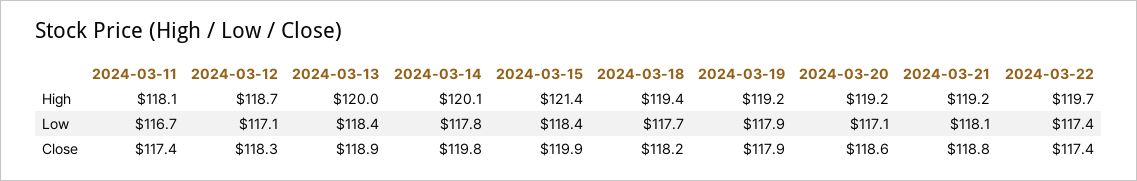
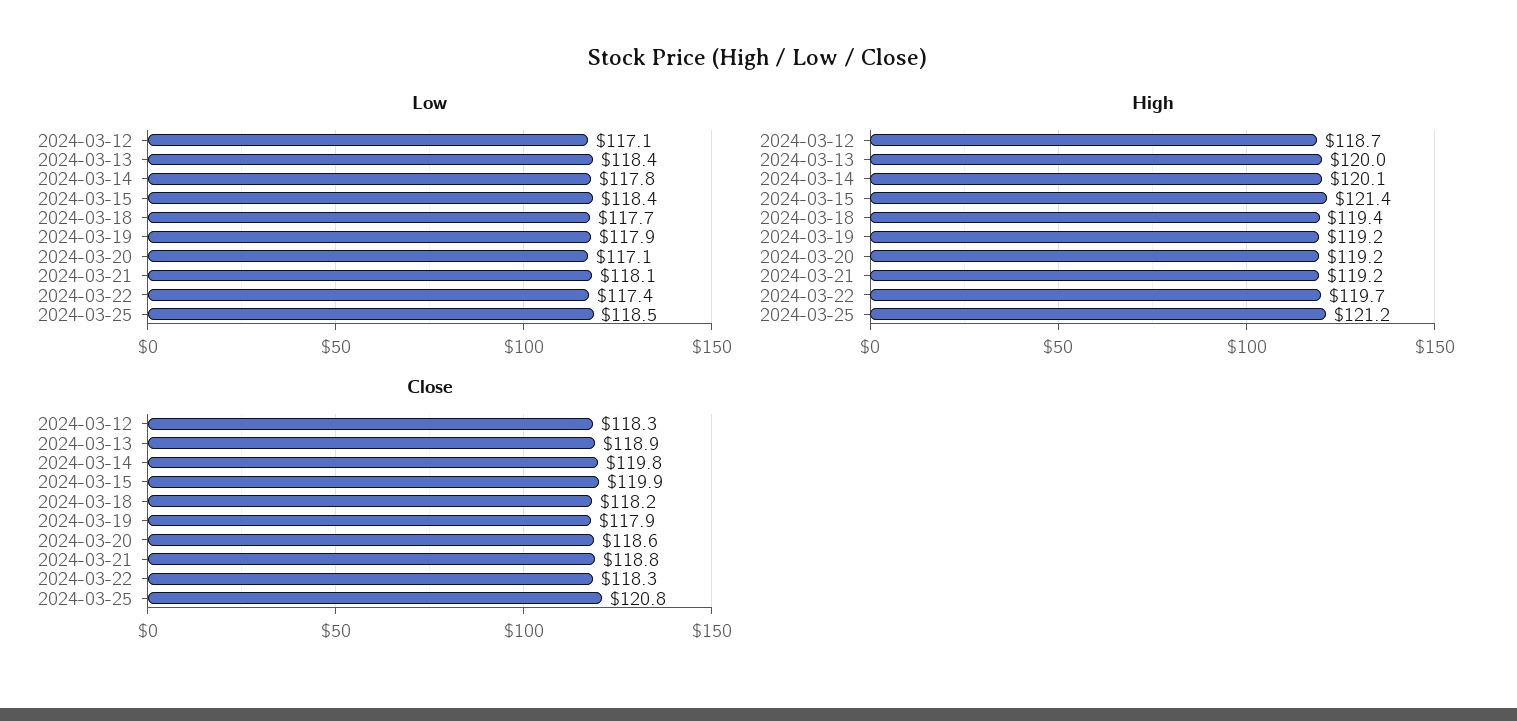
High, 2024-03-11: 118.1 -> none
Low, 2024-03-11: 116.7 -> none
Close, 2024-03-11: 117.4 -> none
Close, 2024-03-22: 117.4 -> 118.3
Low, 2024-03-25: none -> 118.5
High, 2024-03-25: none -> 121.2
Close, 2024-03-25: none -> 120.8

